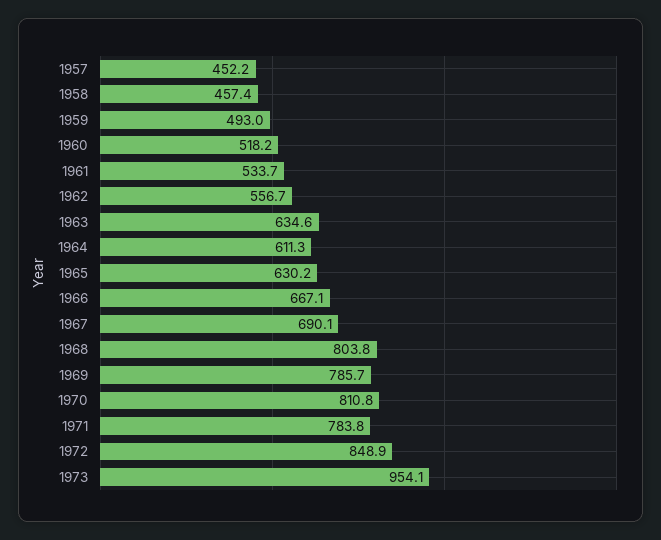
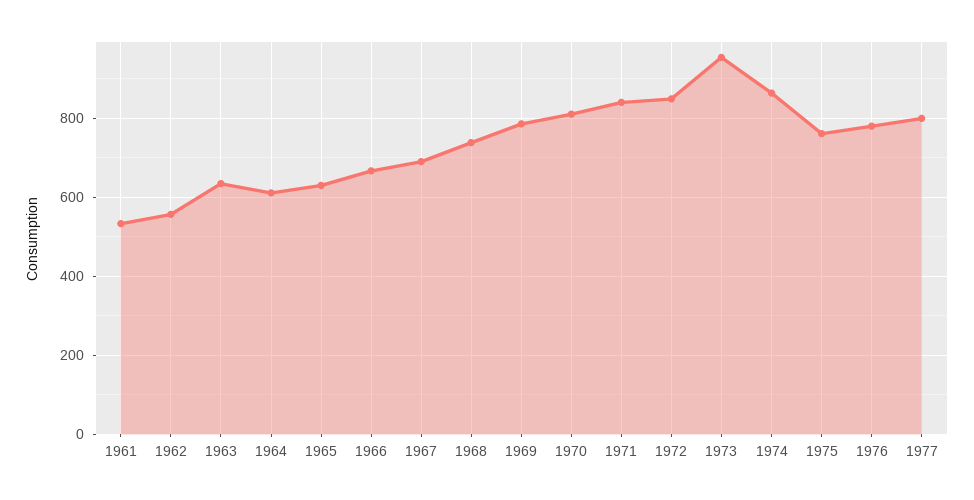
1957: 452.2 -> none
1958: 457.4 -> none
1959: 493 -> none
1960: 518.2 -> none
1968: 803.8 -> 740
1971: 783.8 -> 840
1974: none -> 860
1975: none -> 760
1976: none -> 780
1977: none -> 800

